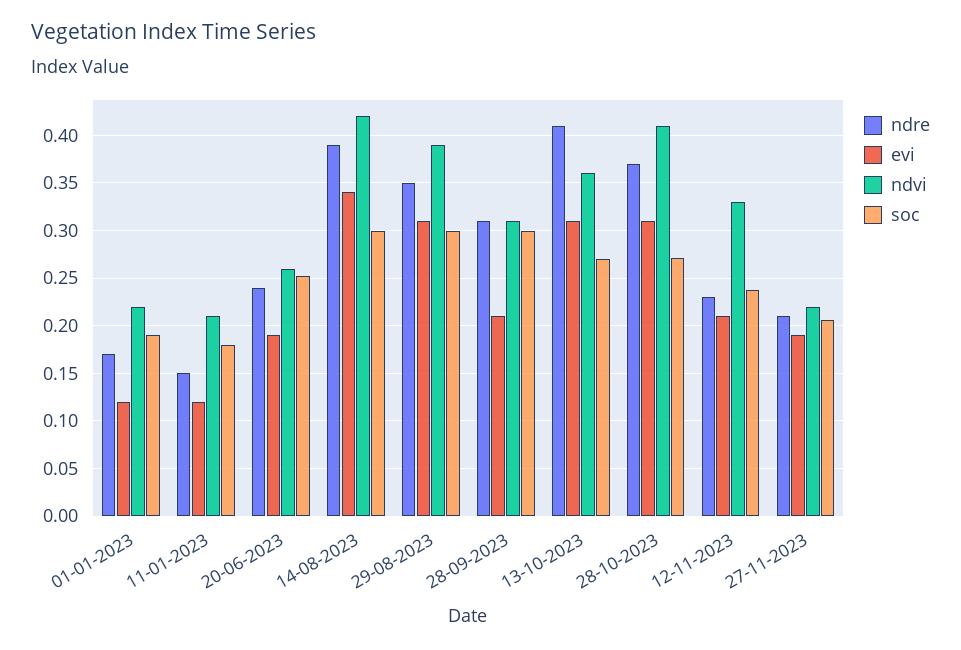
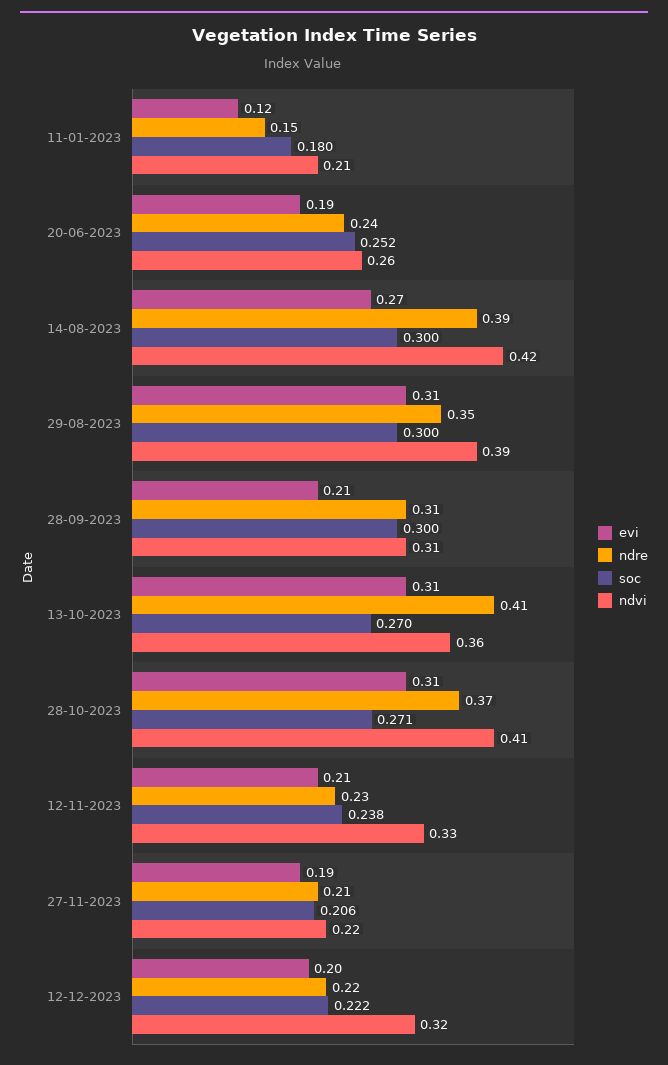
ndre, 01-01-2023: 0.17 -> none
evi, 01-01-2023: 0.12 -> none
ndvi, 01-01-2023: 0.22 -> none
soc, 01-01-2023: 0.19 -> none
evi, 14-08-2023: 0.34 -> 0.27
evi, 12-12-2023: none -> 0.2
ndre, 12-12-2023: none -> 0.22
soc, 12-12-2023: none -> 0.222
ndvi, 12-12-2023: none -> 0.32

